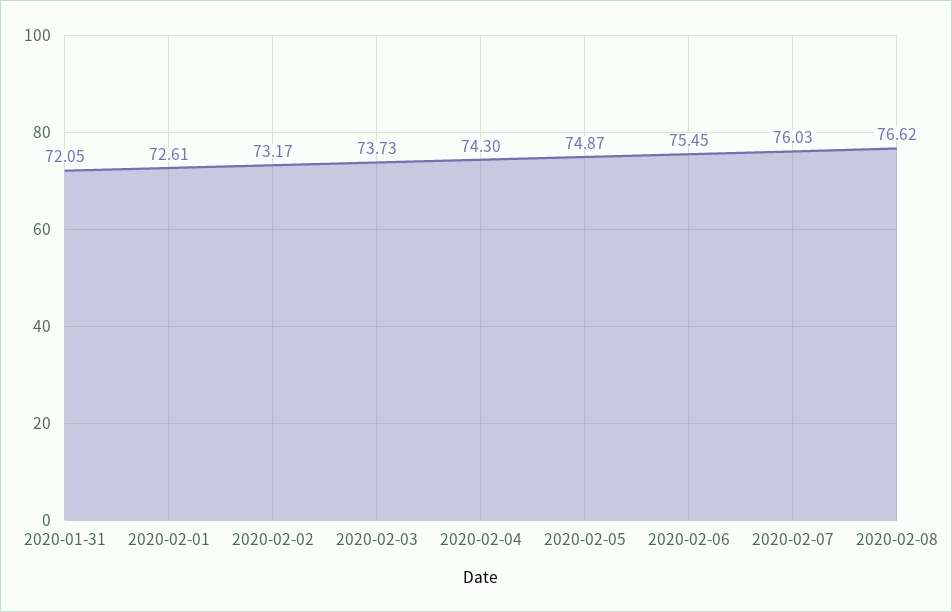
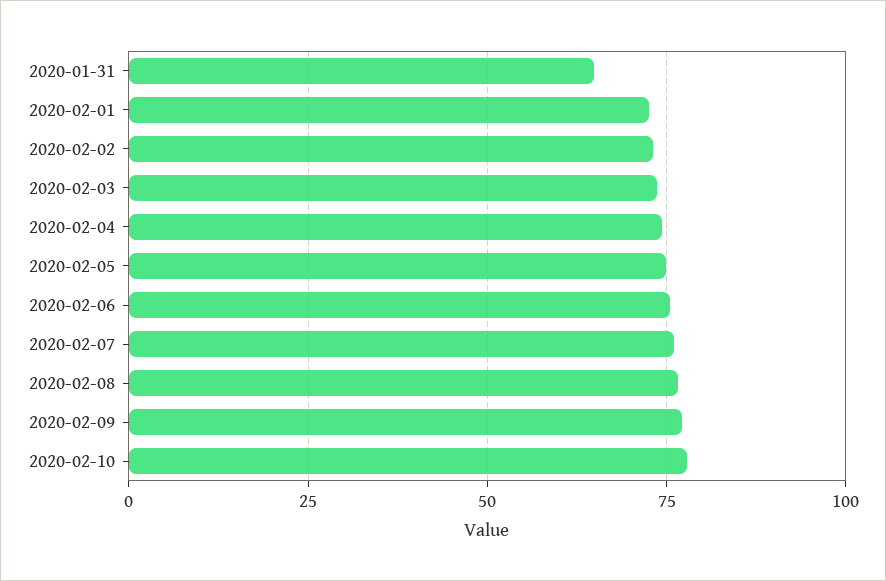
2020-01-31: 72.05 -> 65
2020-02-09: none -> 77.5
2020-02-10: none -> 77.5

